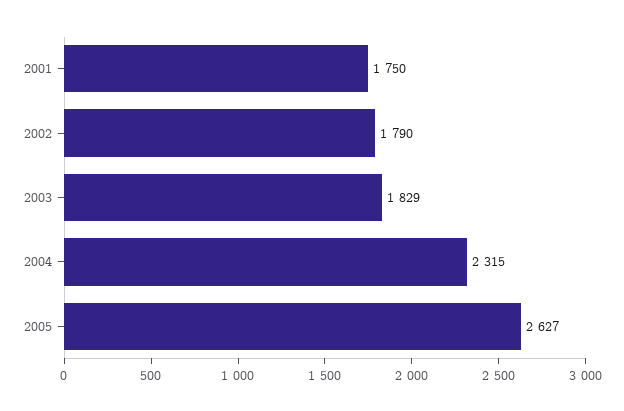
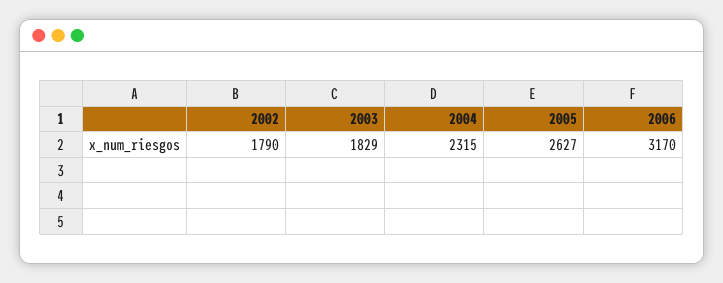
2001: 1750 -> none
2006: none -> 3170

